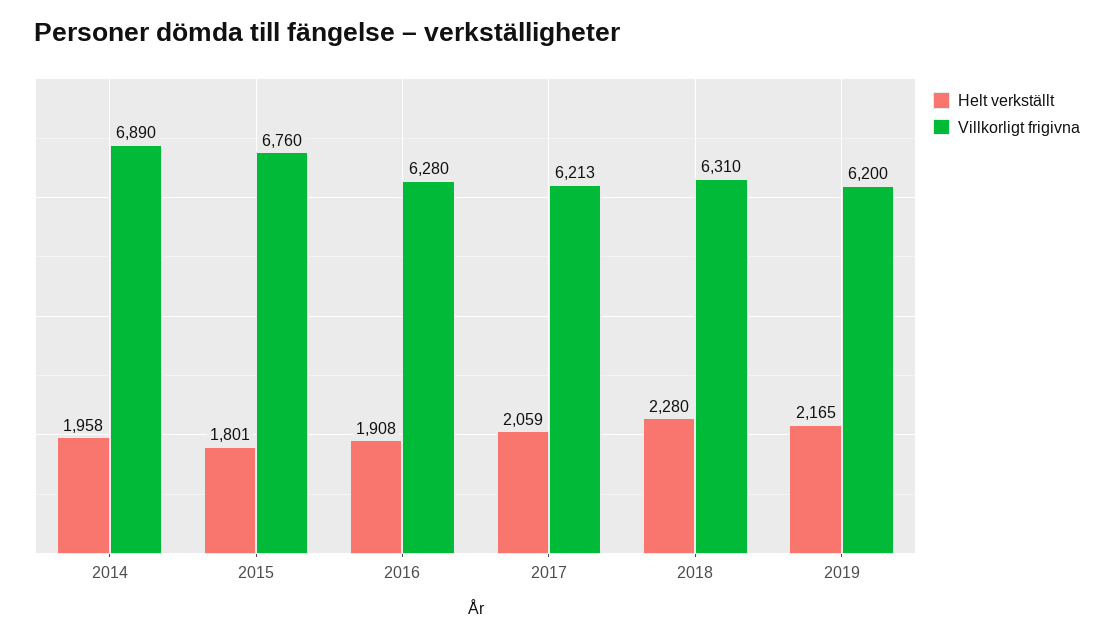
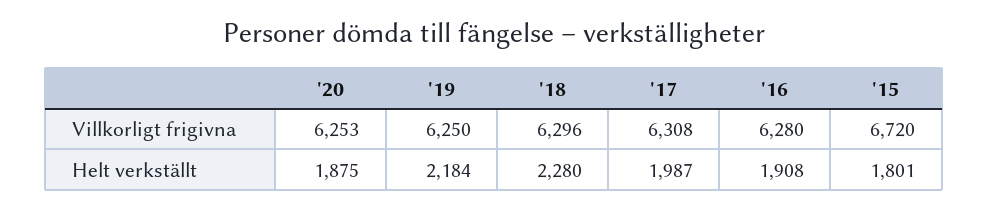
Helt verkställt, 2014: 1958 -> none
Villkorligt frigivna, 2014: 6890 -> none
Villkorligt frigivna, 2015: 6760 -> 6720
Helt verkställt, 2017: 2059 -> 1987
Villkorligt frigivna, 2017: 6213 -> 6308
Villkorligt frigivna, 2018: 6310 -> 6296
Helt verkställt, 2019: 2165 -> 2184
Villkorligt frigivna, 2019: 6200 -> 6250
Villkorligt frigivna, '20: none -> 6253
Helt verkställt, '20: none -> 1875

